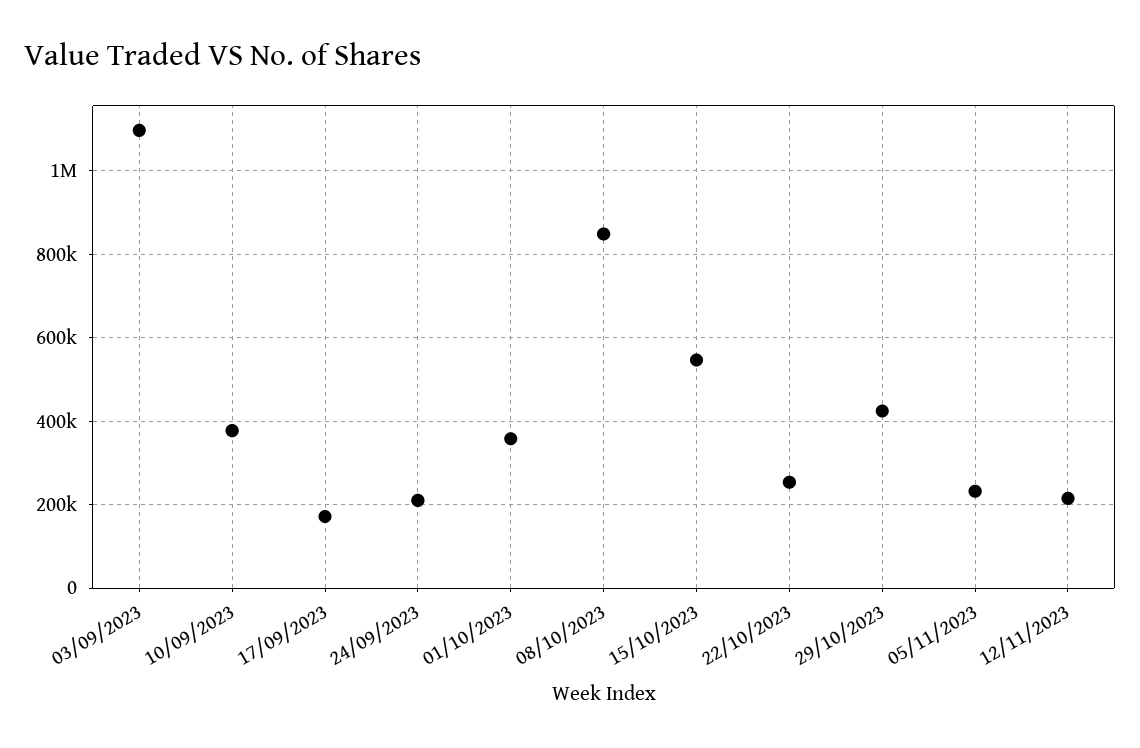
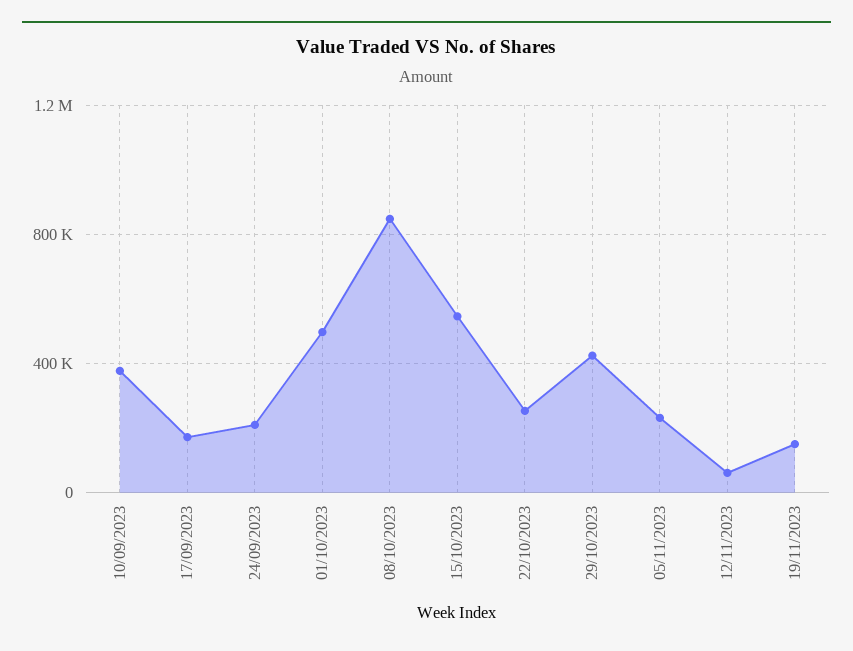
03/09/2023: 1100000 -> none
01/10/2023: 360000 -> 500000
12/11/2023: 220000 -> 50000
19/11/2023: none -> 150000

